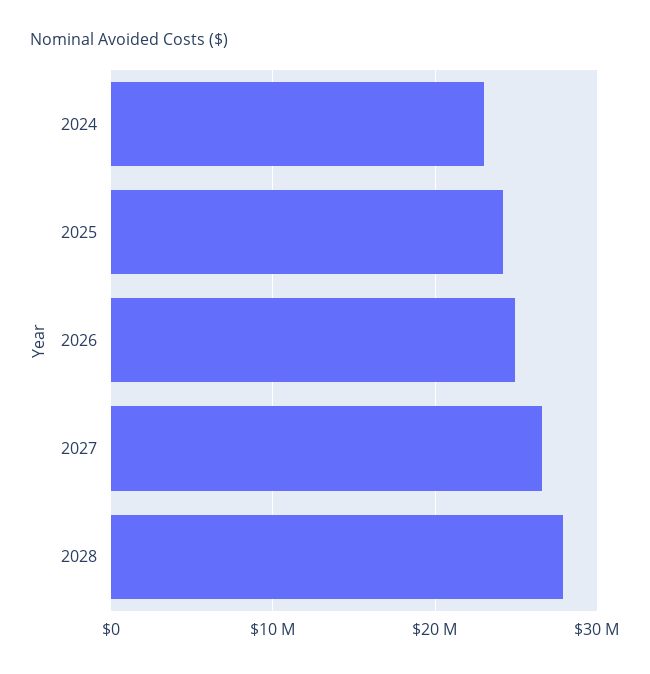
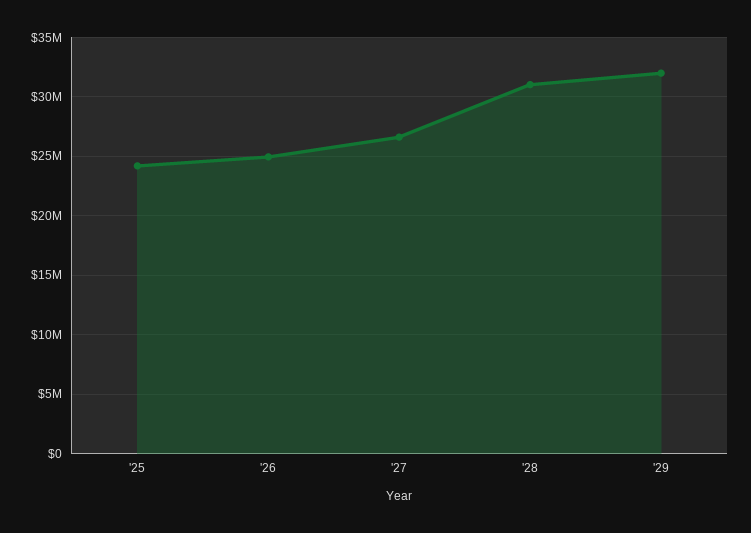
2024: 23000000 -> none
2028: 28000000 -> 31000000
'29: none -> 32000000

